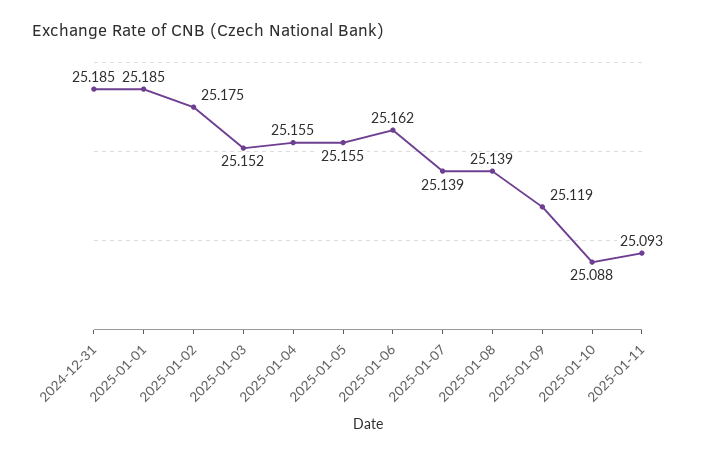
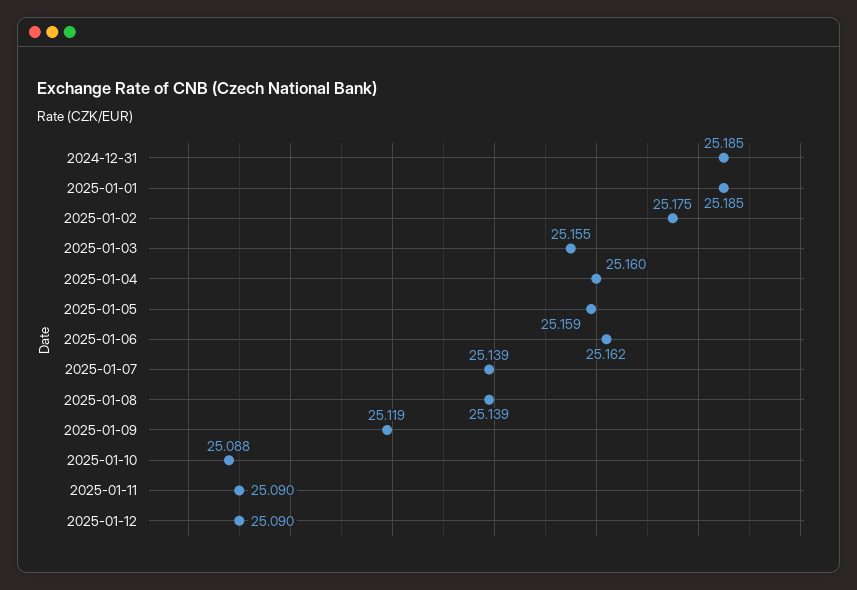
2025-01-03: 25.152 -> 25.155
2025-01-04: 25.155 -> 25.16
2025-01-05: 25.155 -> 25.159
2025-01-11: 25.093 -> 25.09
2025-01-12: none -> 25.09

